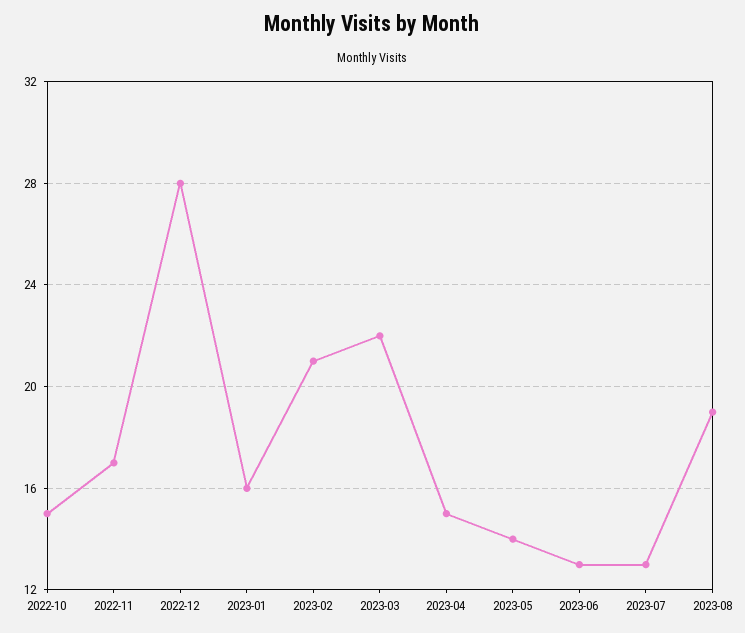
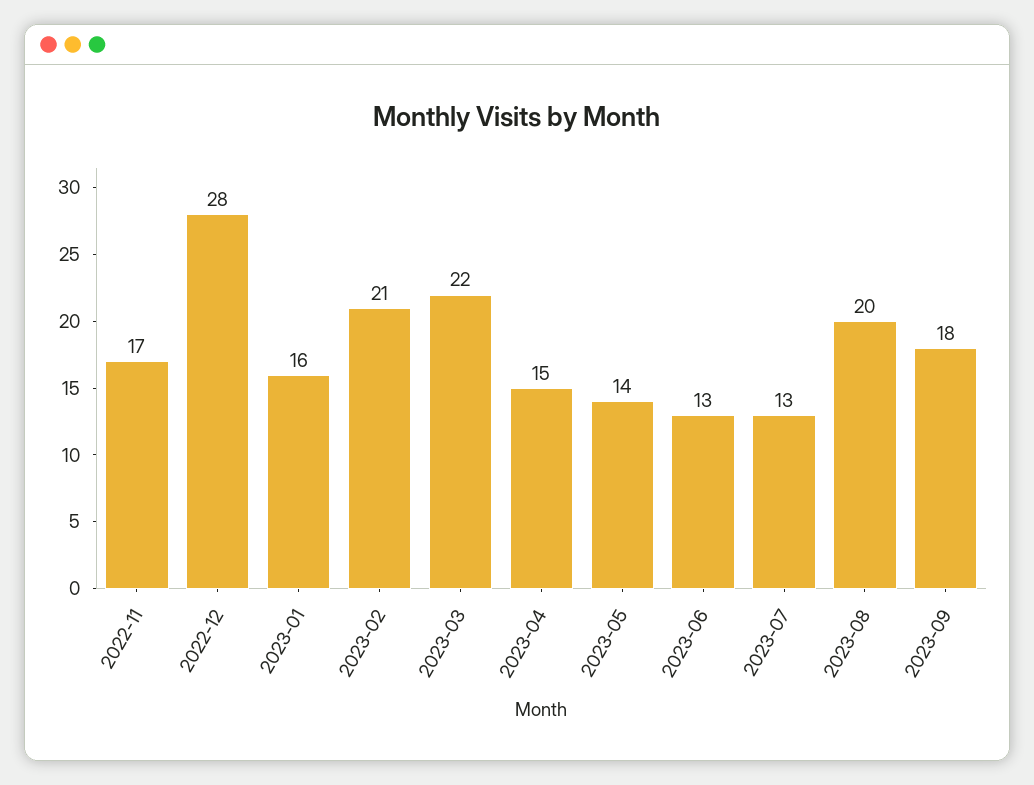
2022-10: 15 -> none
2023-08: 19 -> 20
2023-09: none -> 18

